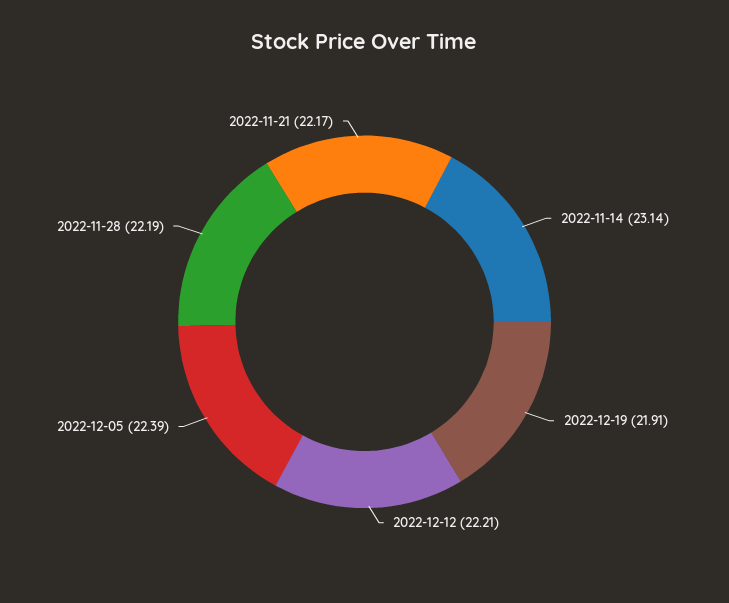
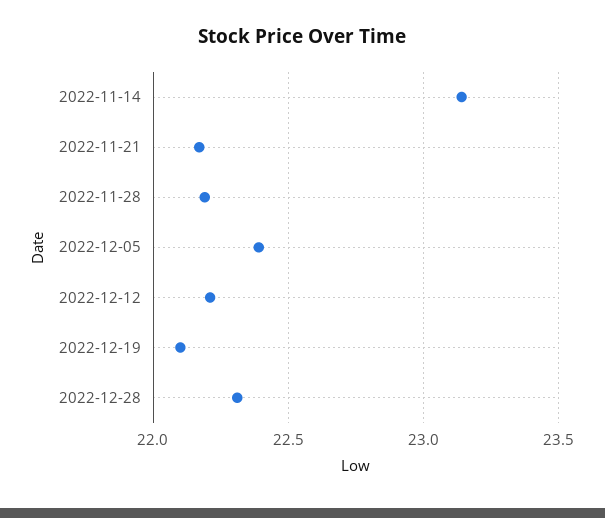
2022-12-19: 21.91 -> 22.1
2022-12-28: none -> 22.3

